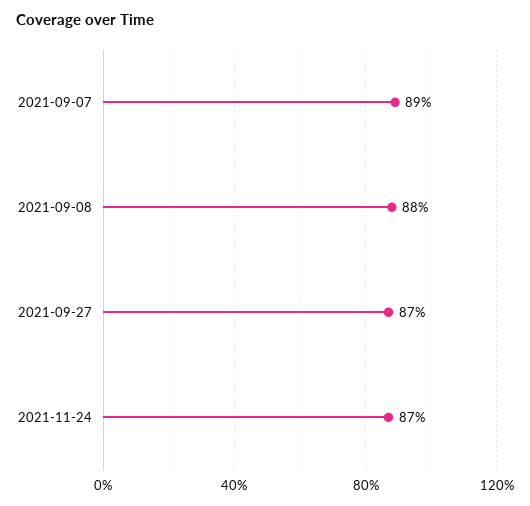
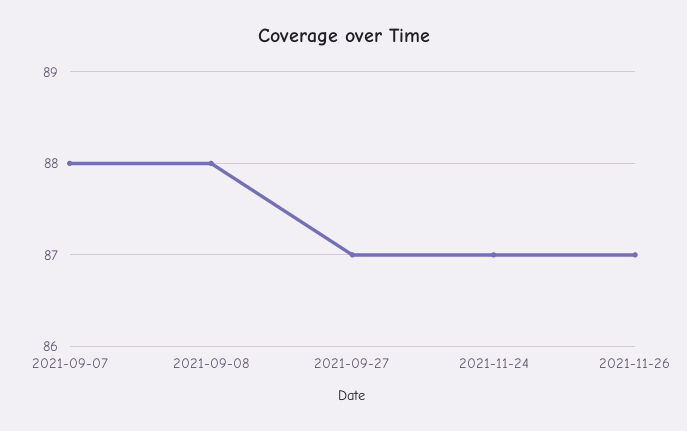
2021-09-07: 89 -> 88
2021-11-26: none -> 87

